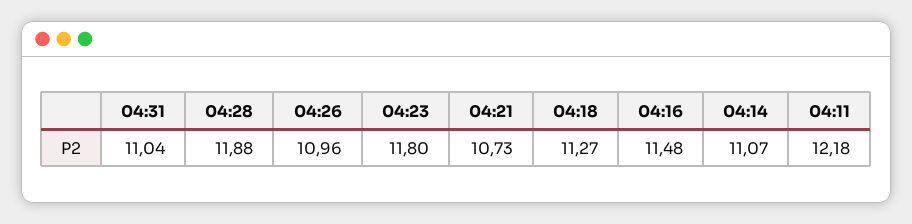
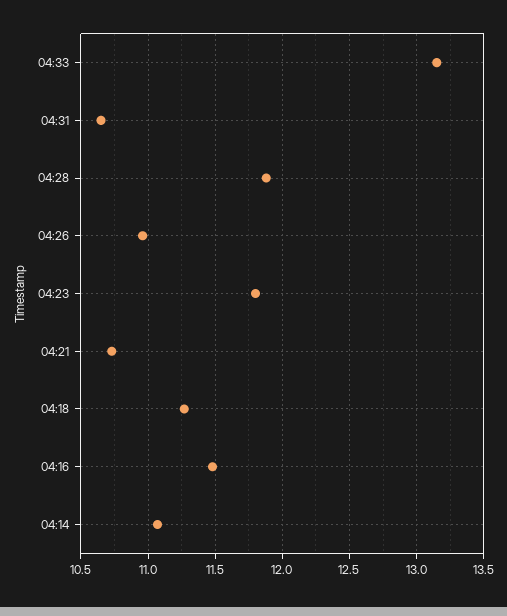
04:31: 11.04 -> 10.65
04:11: 12.18 -> none
04:33: none -> 13.15

